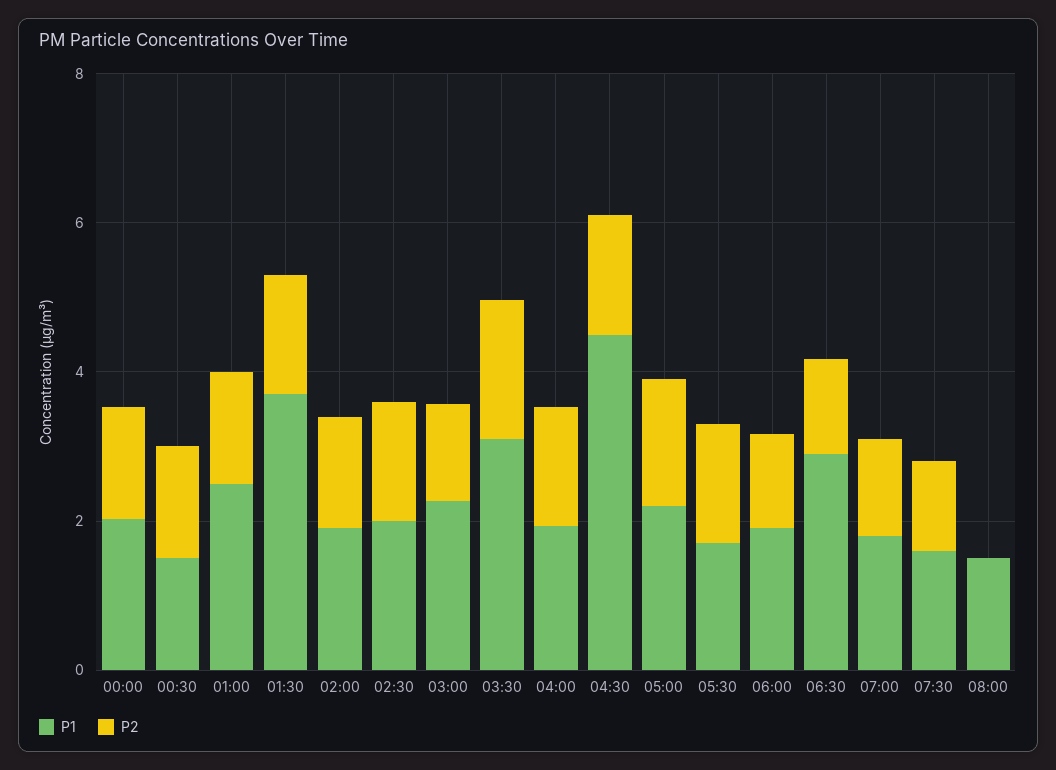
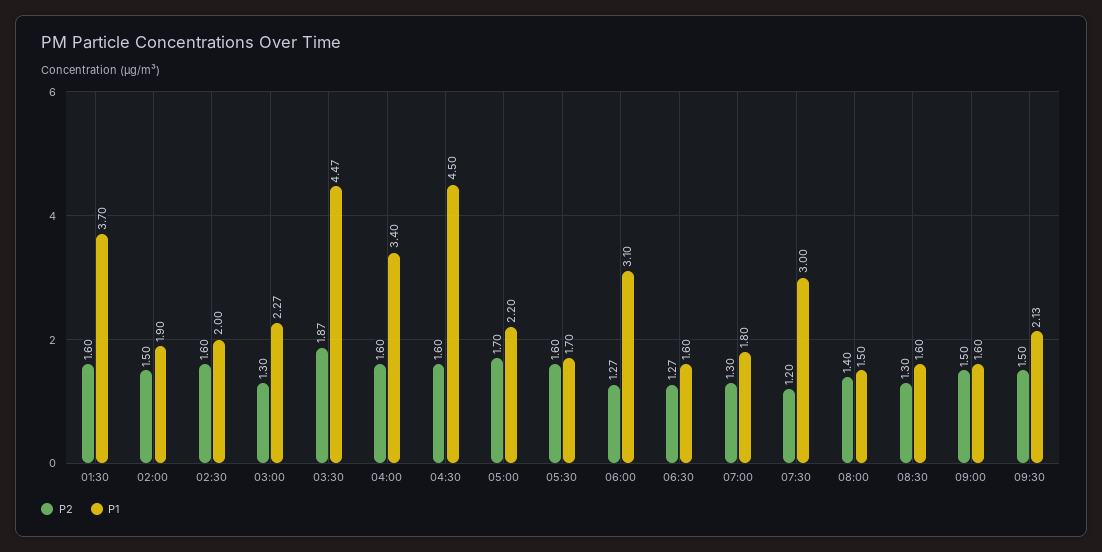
P1, 00:00: 2 -> none
P2, 00:00: 1.5 -> none
P1, 00:30: 1.5 -> none
P2, 00:30: 1.5 -> none
P1, 01:00: 2.5 -> none
P2, 01:00: 1.5 -> none
P1, 03:30: 3 -> 4.47
P1, 04:00: 2 -> 3.4
P1, 06:00: 2 -> 3.1
P1, 06:30: 3 -> 1.6
P1, 07:30: 1.5 -> 3
P2, 08:00: 0 -> 1.4
P2, 08:30: none -> 1.3
P1, 08:30: none -> 1.6
P2, 09:00: none -> 1.5
P1, 09:00: none -> 1.6
P2, 09:30: none -> 1.5
P1, 09:30: none -> 2.13

